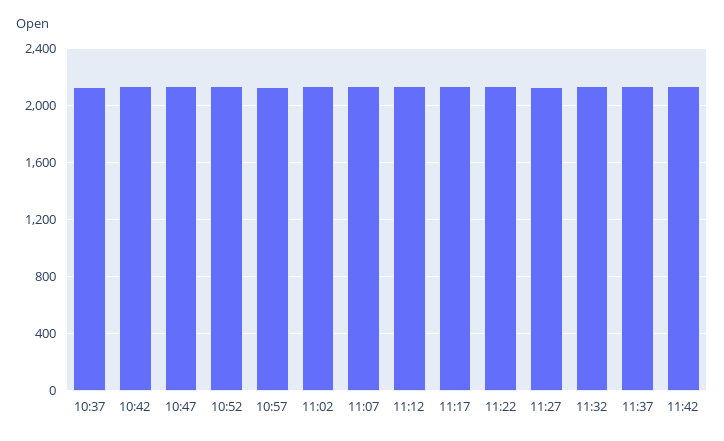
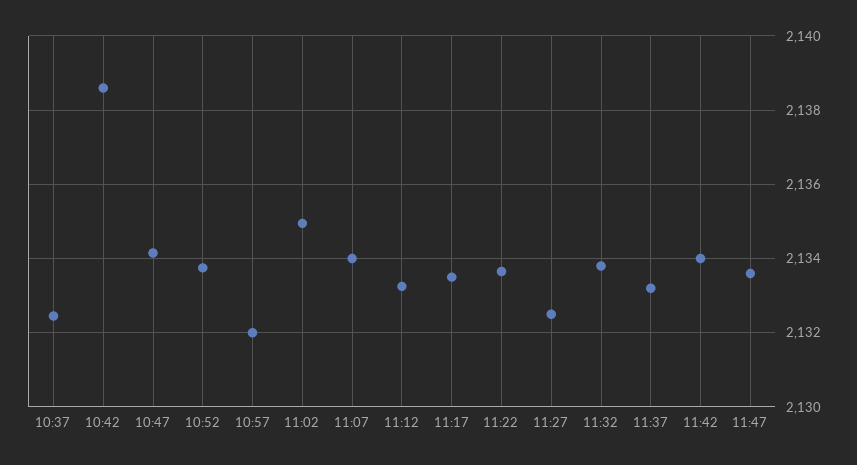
11:47: none -> 2133.6

